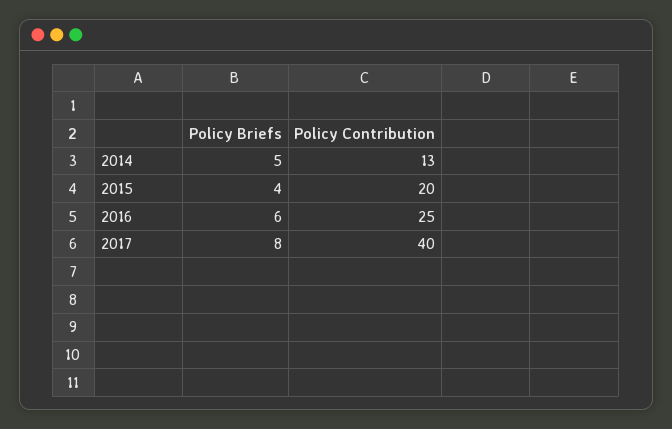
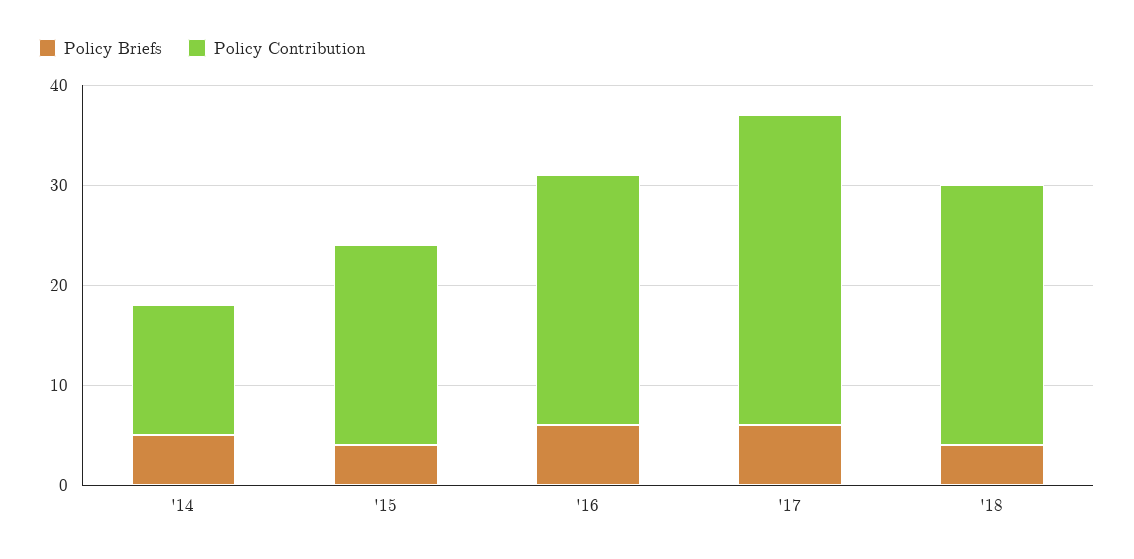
Policy Briefs, 2017: 8 -> 6
Policy Contribution, 2017: 40 -> 31
Policy Briefs, '18: none -> 4
Policy Contribution, '18: none -> 26

